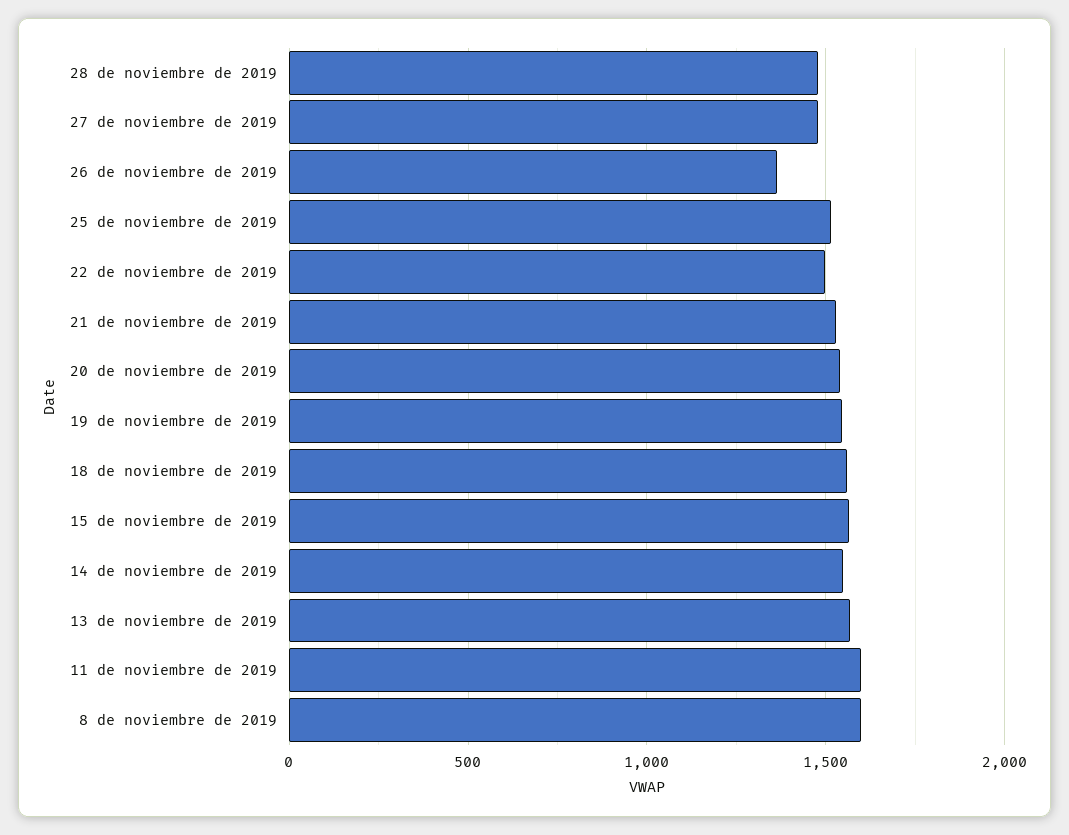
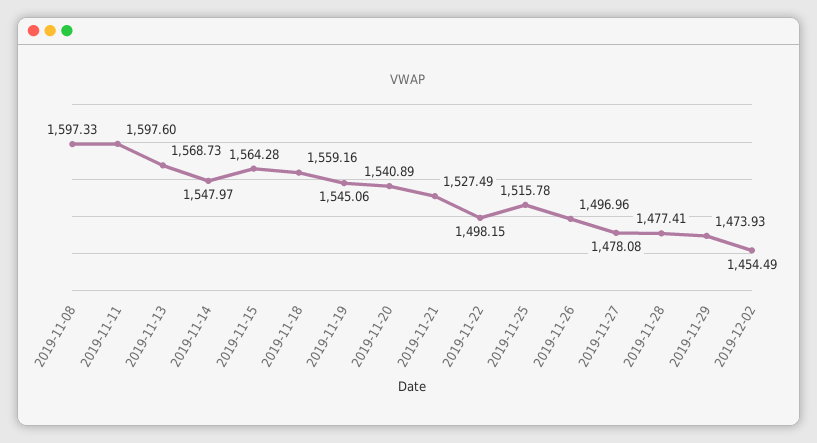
26 de noviembre de 2019: 1350 -> 1496.96
2019-11-29: none -> 1473.93
2019-12-02: none -> 1454.49

